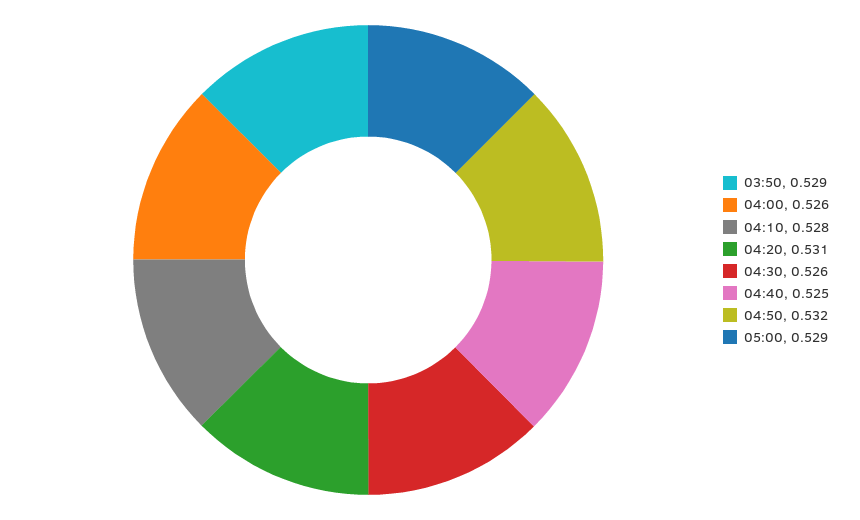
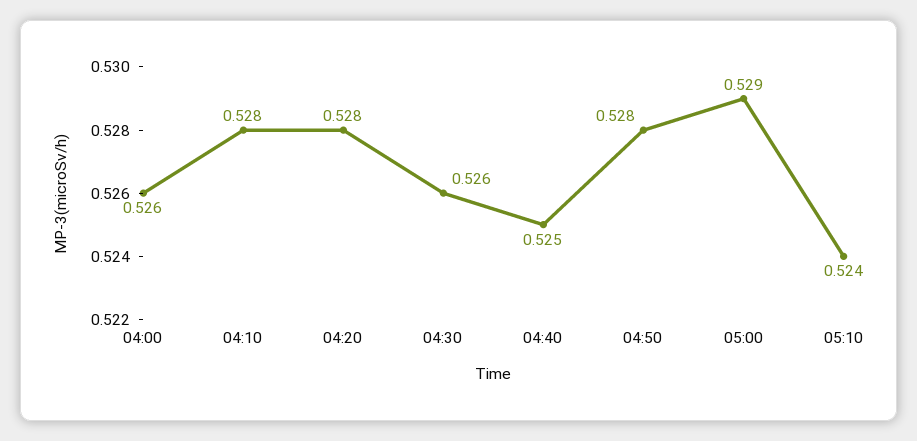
03:50: 0.529 -> none
04:20: 0.531 -> 0.528
04:50: 0.532 -> 0.528
05:10: none -> 0.524

